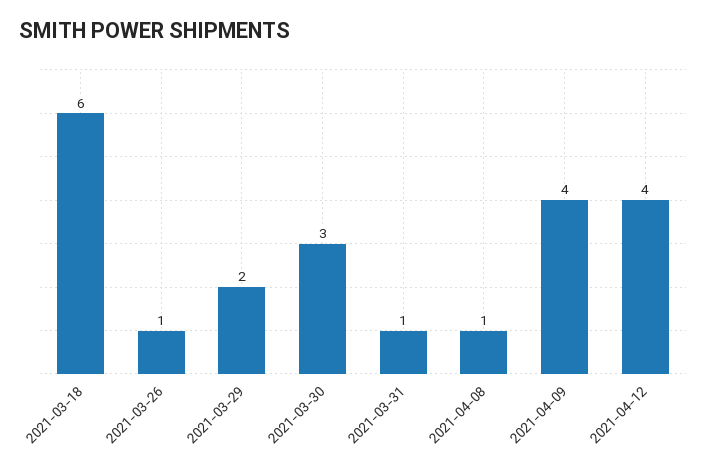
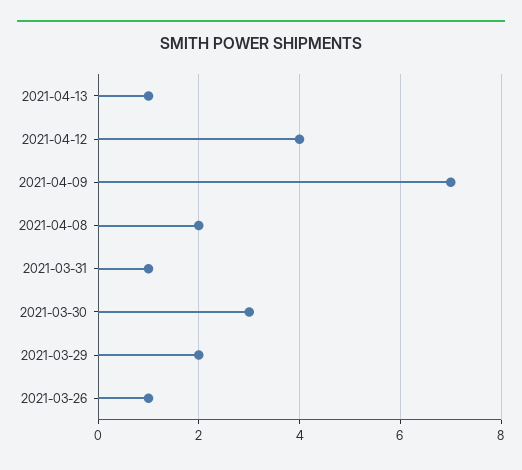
2021-03-18: 6 -> none
2021-04-08: 1 -> 2
2021-04-09: 4 -> 7
2021-04-13: none -> 1

